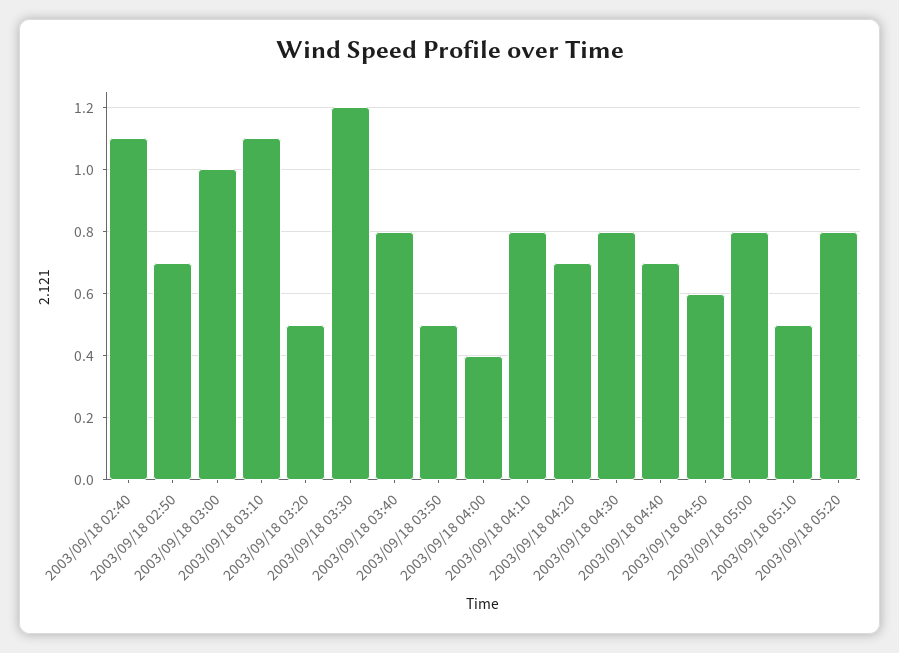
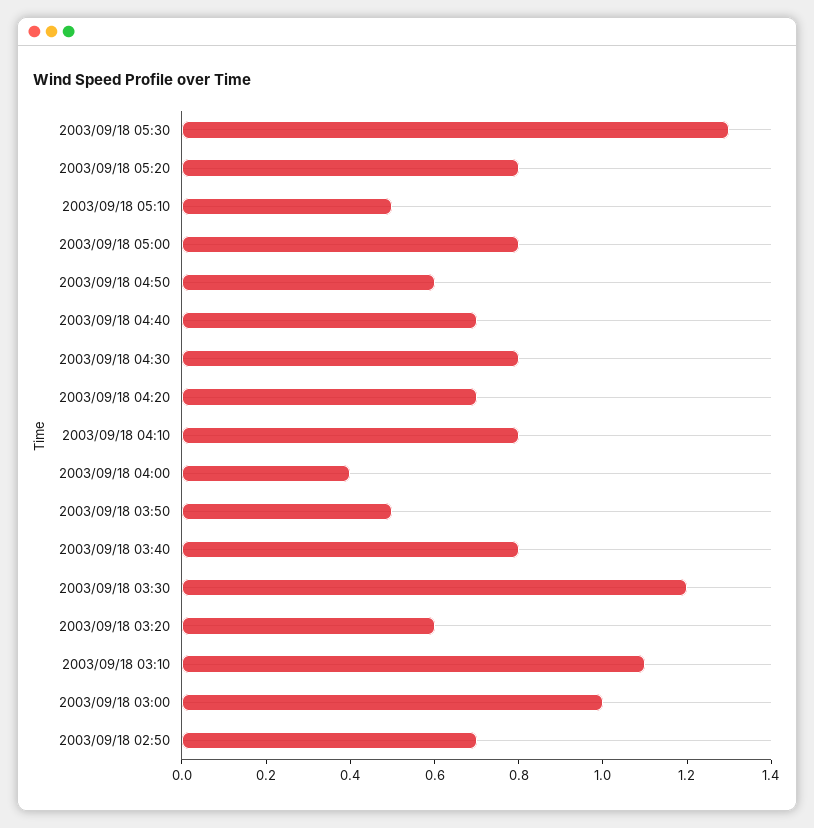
2003/09/18 02:40: 1.1 -> none
2003/09/18 03:20: 0.5 -> 0.6
2003/09/18 05:30: none -> 1.3

